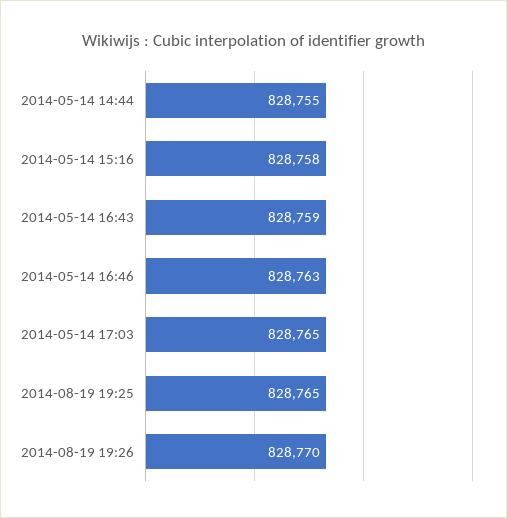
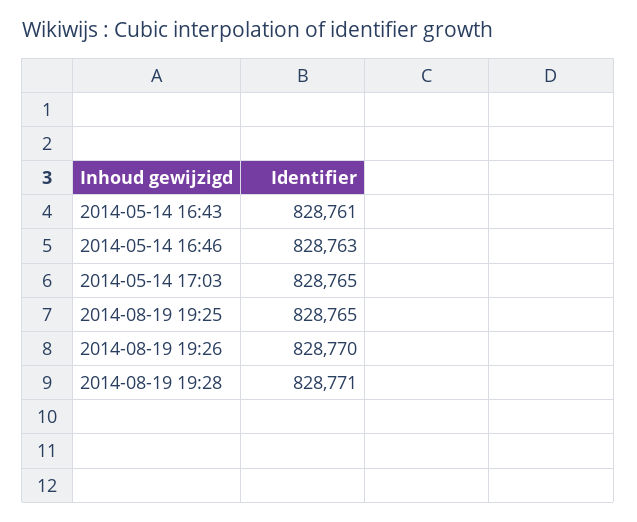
2014-05-14 14:44: 828755 -> none
2014-05-14 15:16: 828758 -> none
2014-05-14 16:43: 828759 -> 828761
2014-08-19 19:28: none -> 828771

